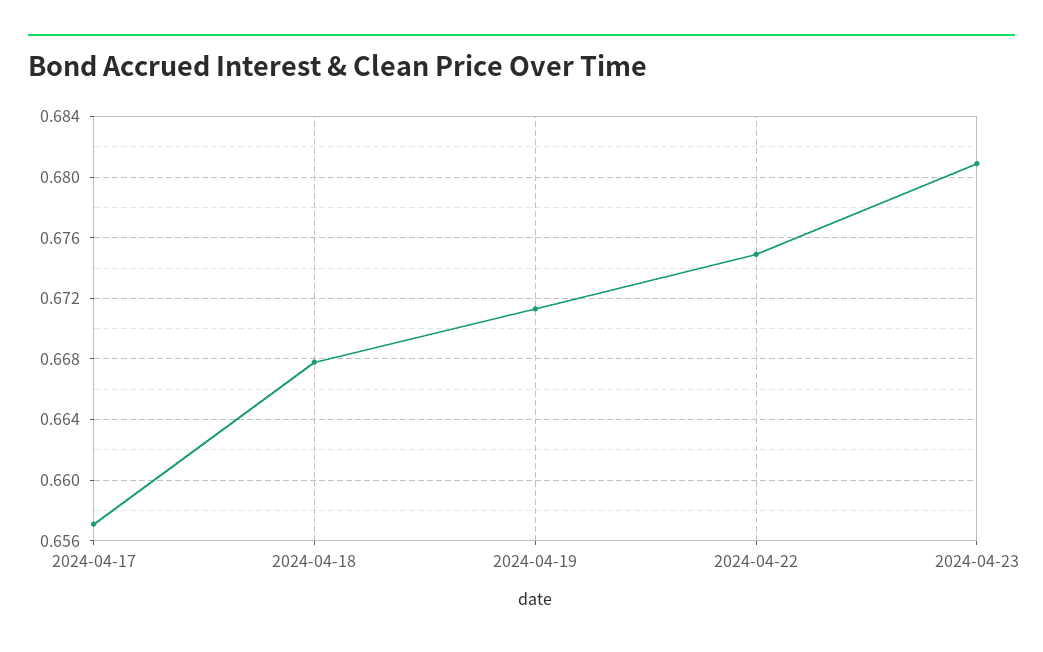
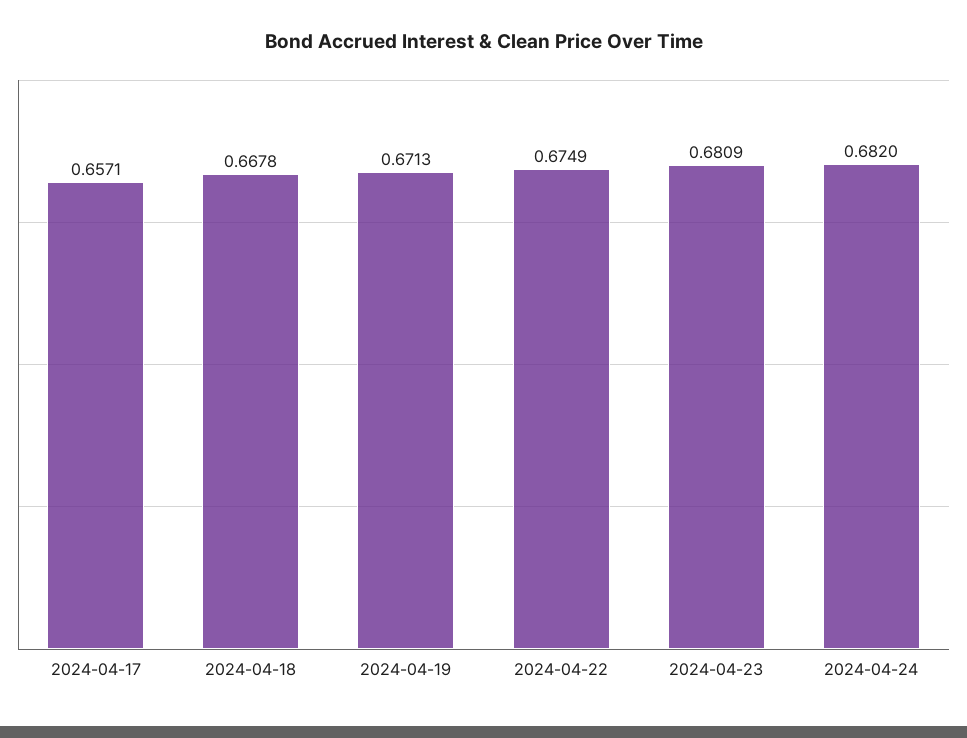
2024-04-24: none -> 0.682

